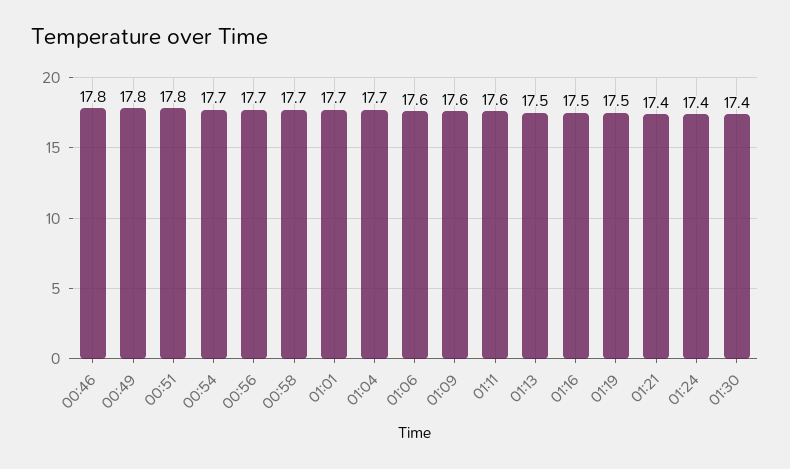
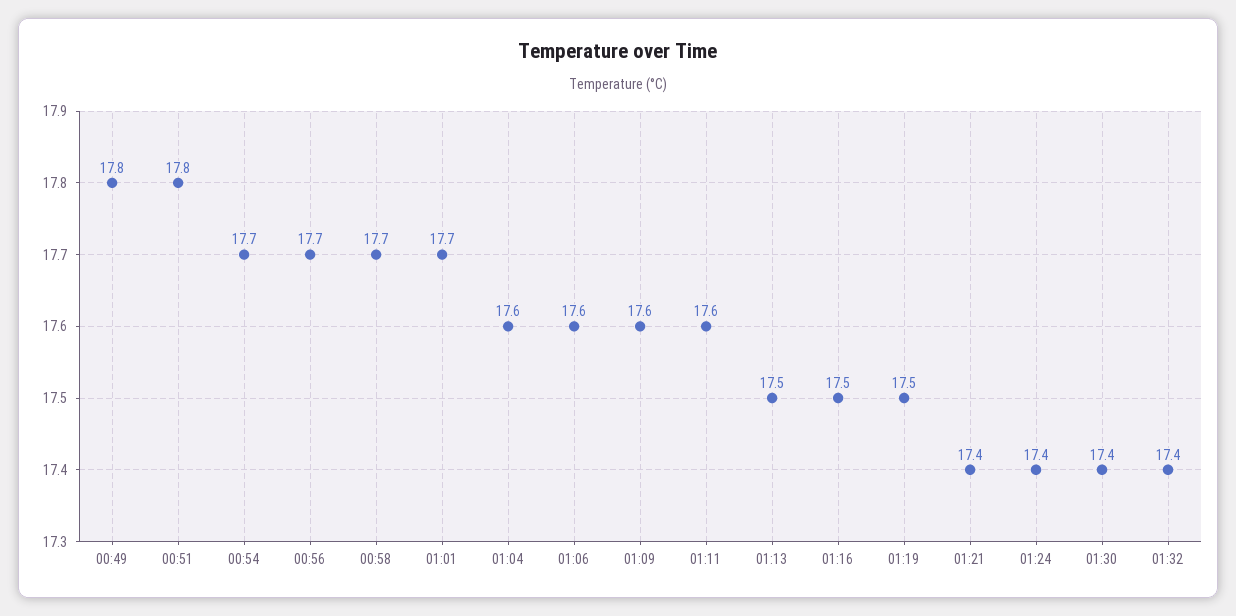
00:46: 17.8 -> none
01:04: 17.7 -> 17.6
01:32: none -> 17.4

